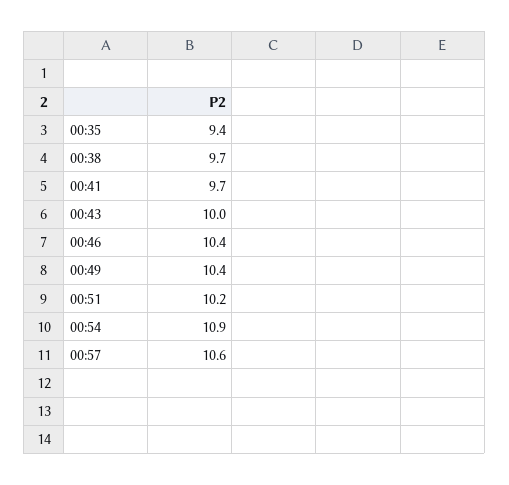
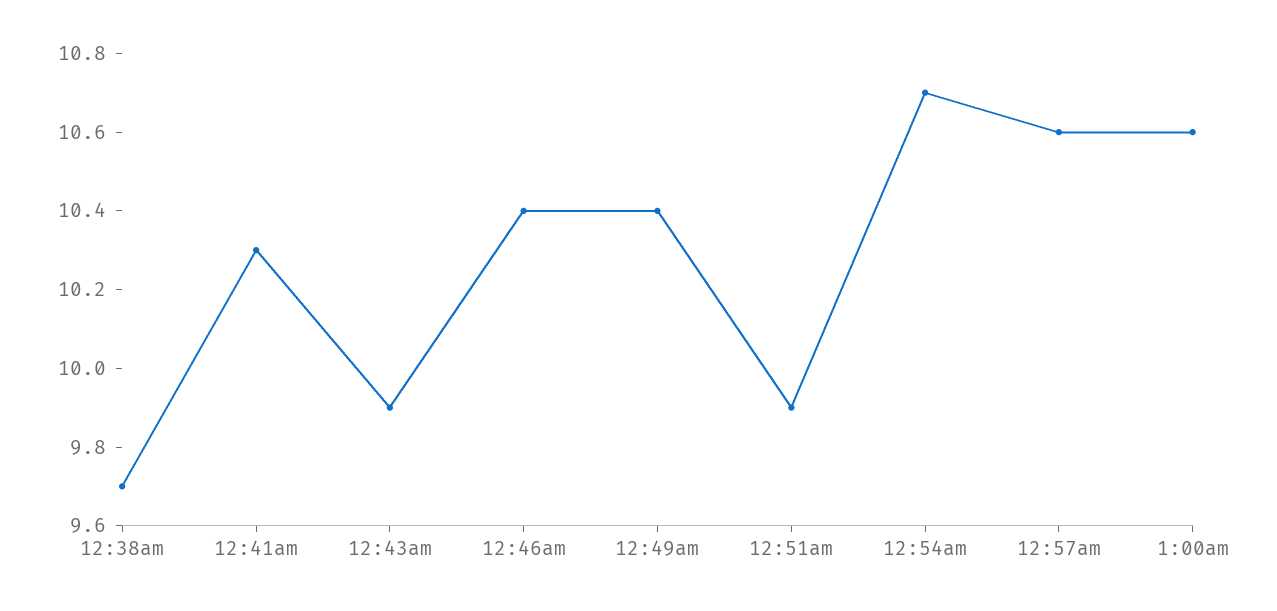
00:35: 9.4 -> none
00:41: 9.7 -> 10.3
00:43: 10 -> 9.9
00:51: 10.2 -> 9.9
00:54: 10.9 -> 10.7
1:00am: none -> 10.6

